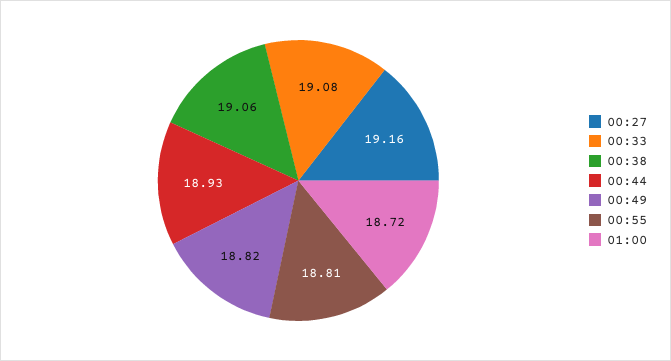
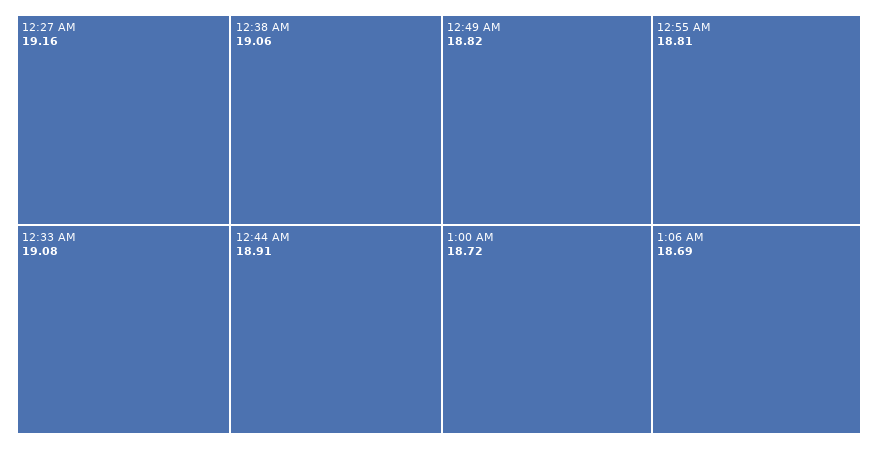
00:44: 18.93 -> 18.91
1:06 AM: none -> 18.69

